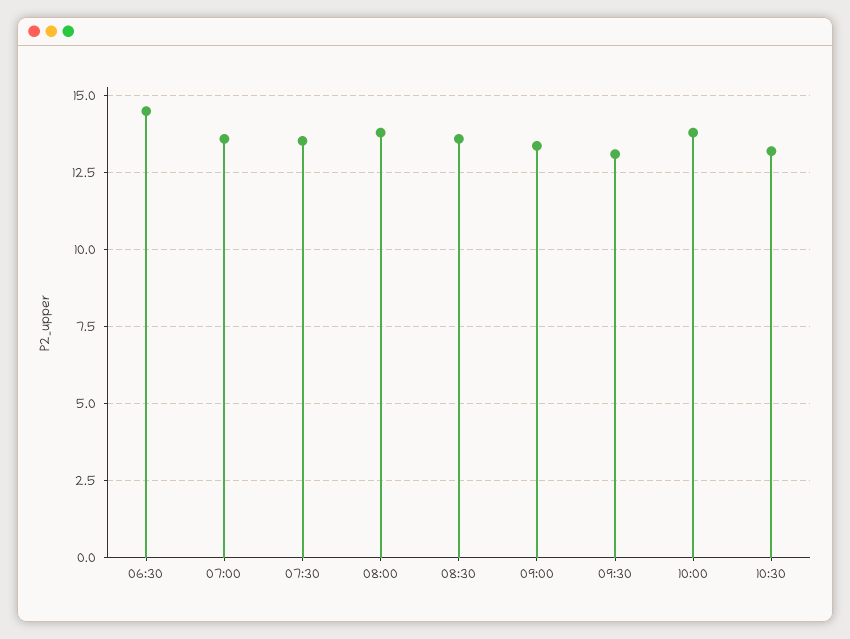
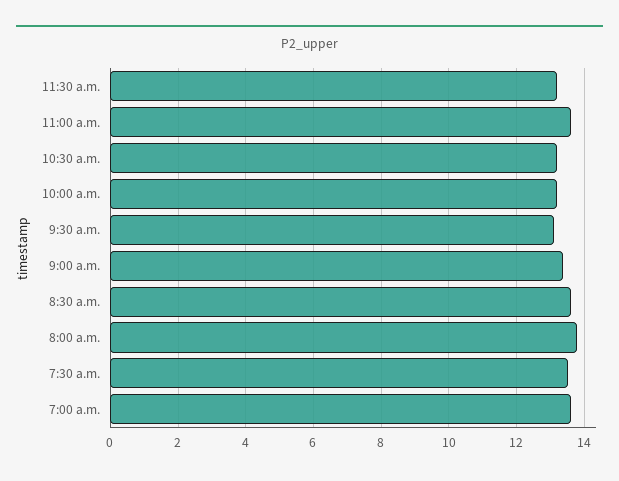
06:30: 14.5 -> none
10:00: 13.75 -> 13.2
11:30 a.m.: none -> 13.2
11:00 a.m.: none -> 13.6

